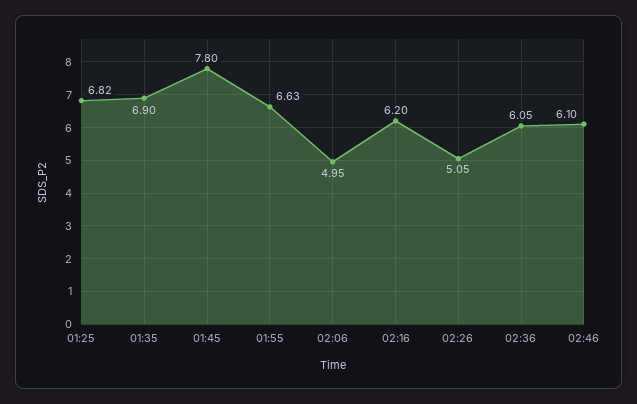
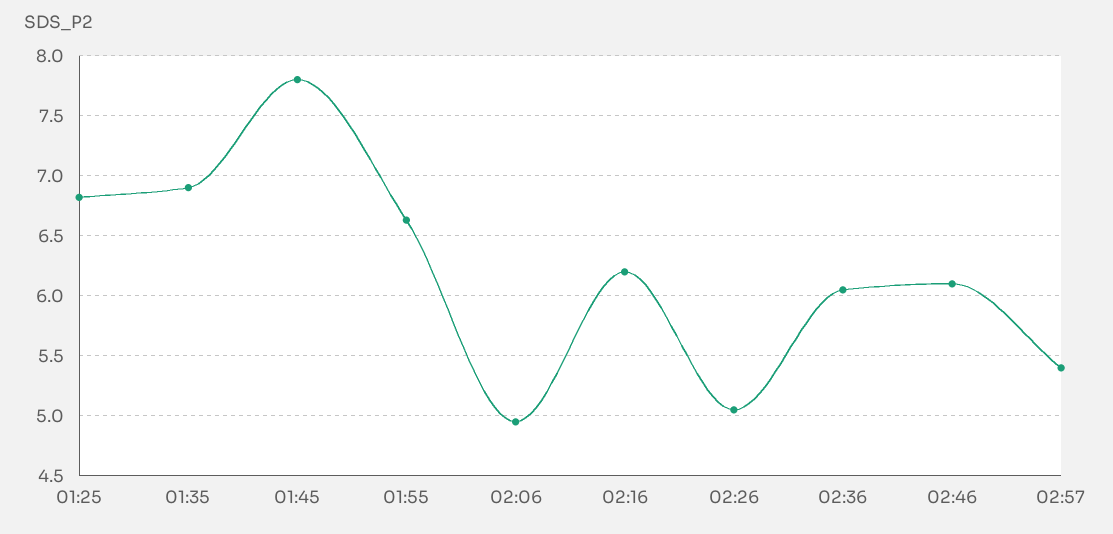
02:57: none -> 5.4

